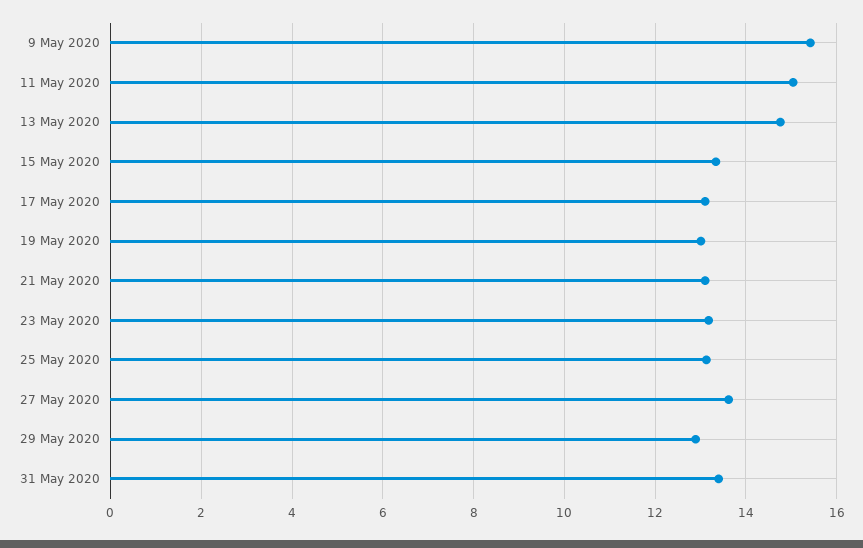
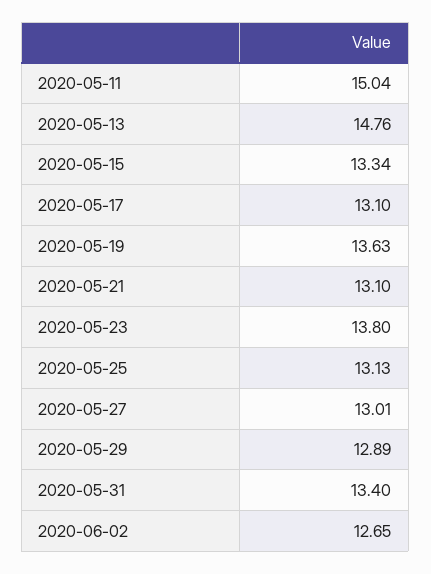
9 May 2020: 15.4 -> none
19 May 2020: 13 -> 13.63
23 May 2020: 13.2 -> 13.8
27 May 2020: 13.6 -> 13.01
2020-06-02: none -> 12.65

